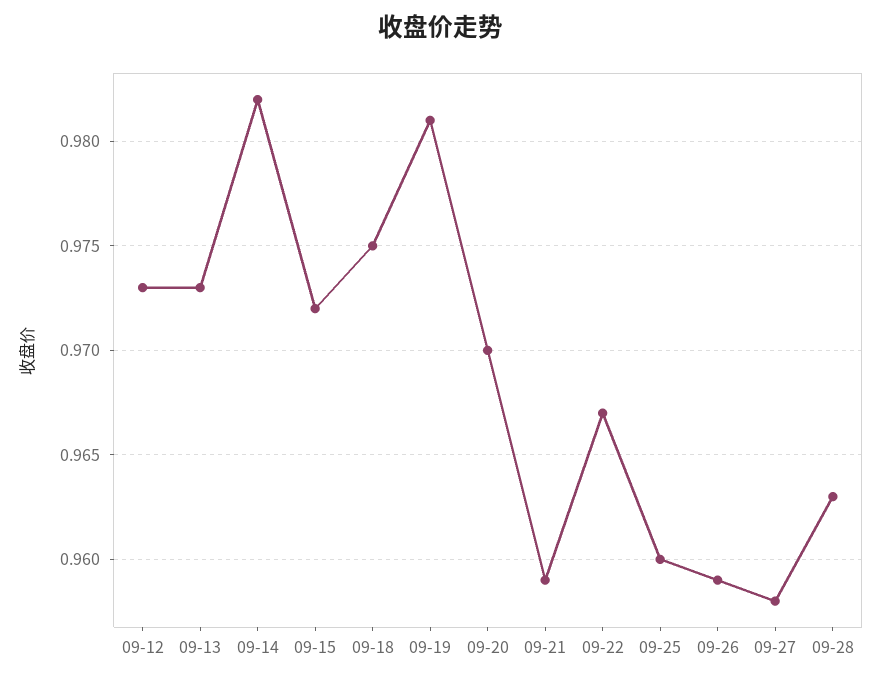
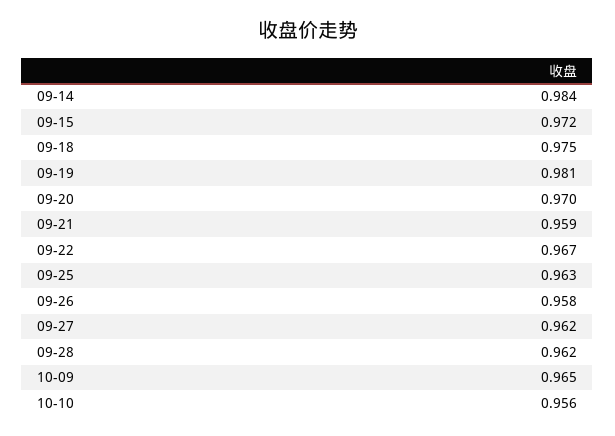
09-12: 0.973 -> none
09-13: 0.973 -> none
09-14: 0.982 -> 0.984
09-25: 0.96 -> 0.963
09-26: 0.959 -> 0.958
09-27: 0.958 -> 0.962
09-28: 0.963 -> 0.962
10-09: none -> 0.965
10-10: none -> 0.956

